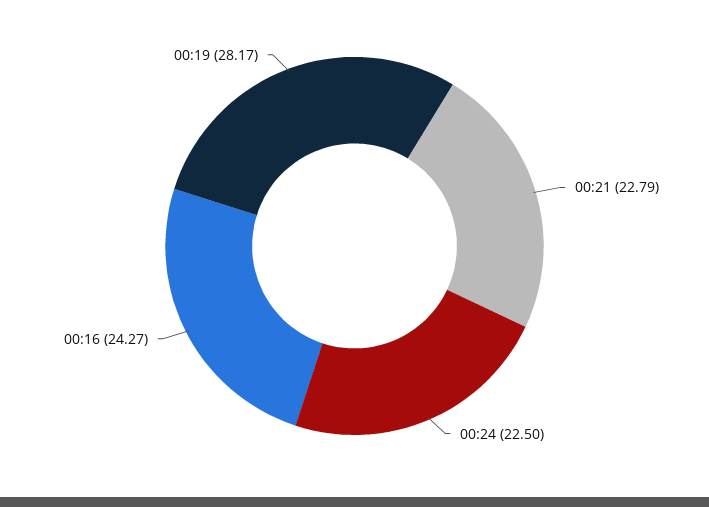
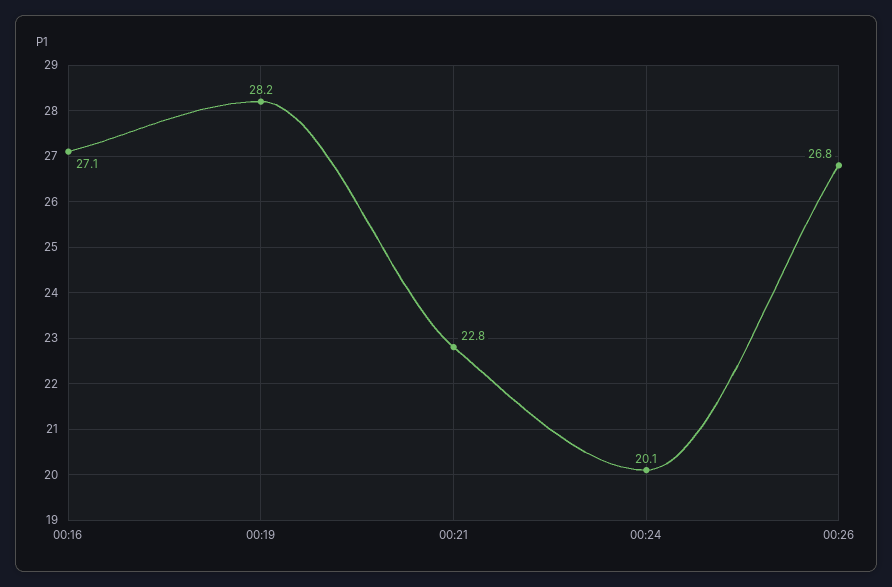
00:24: 22.5 -> 20.1
00:16: 24.27 -> 27.1
00:26: none -> 26.8

